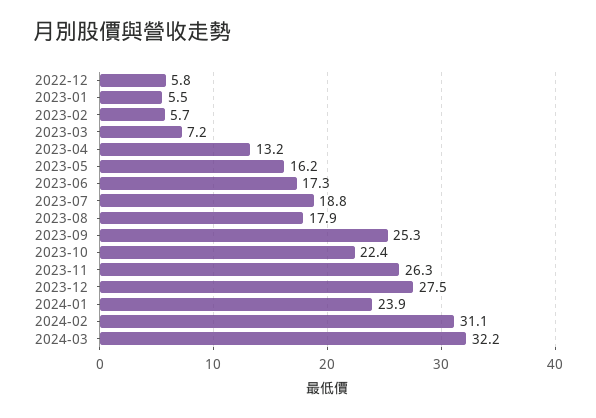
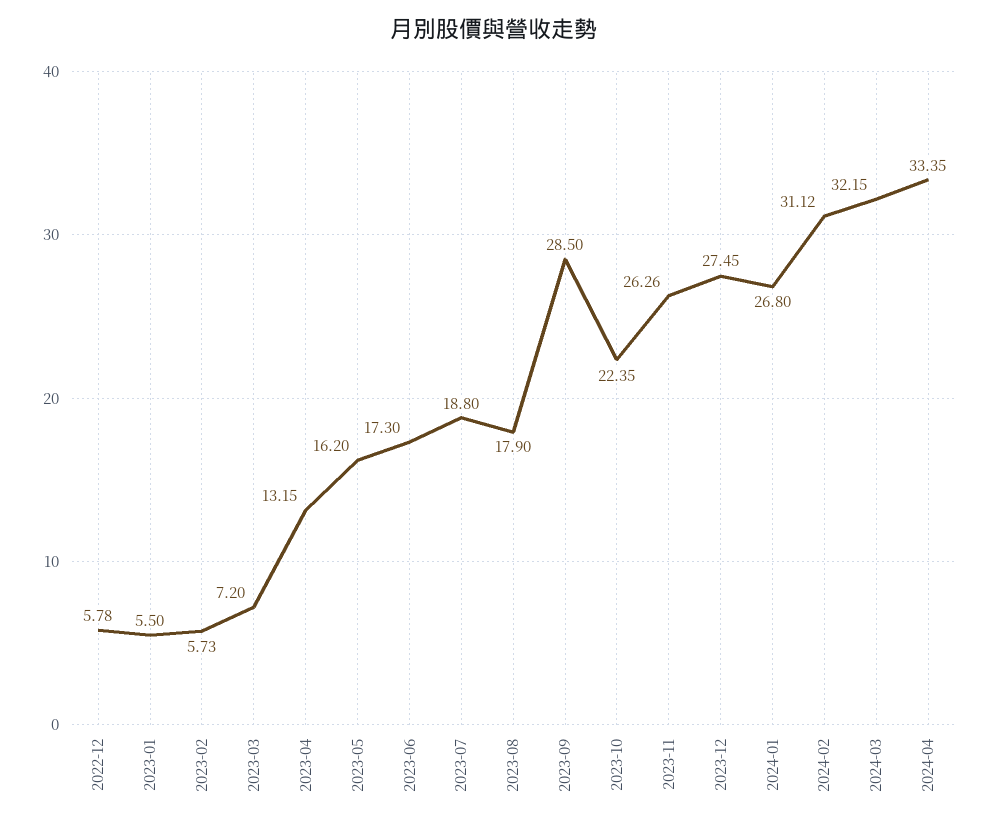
2023-09: 25.3 -> 28.5
2024-01: 23.9 -> 26.8
2024-04: none -> 33.35

